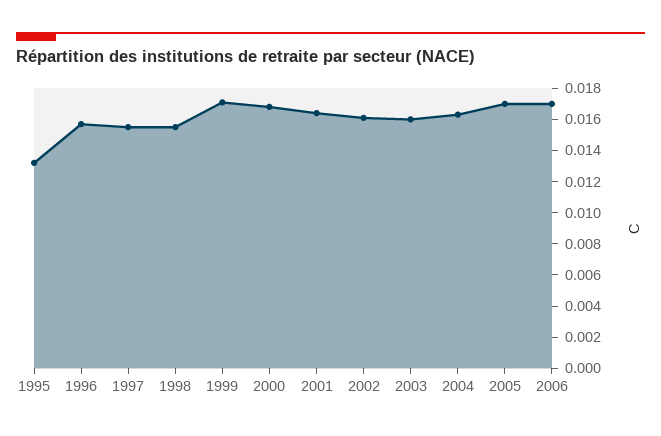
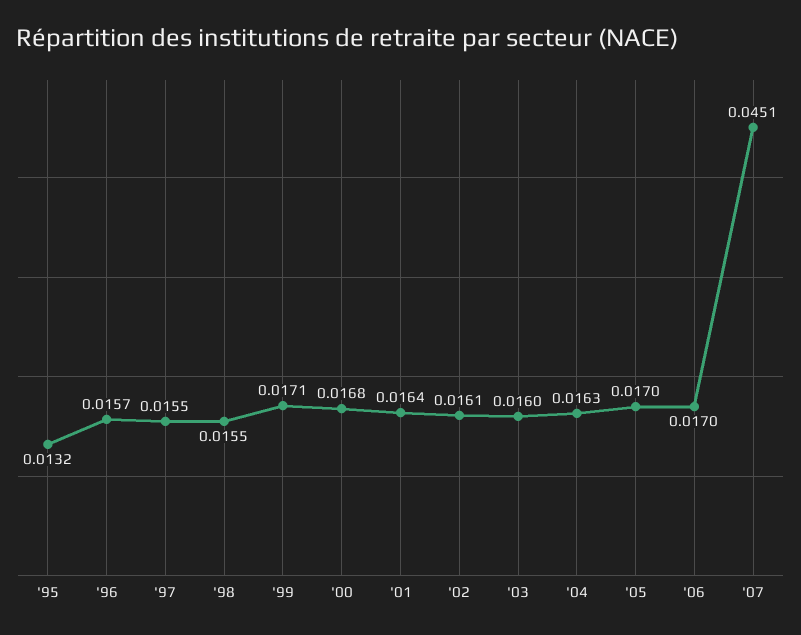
'07: none -> 0.0451

